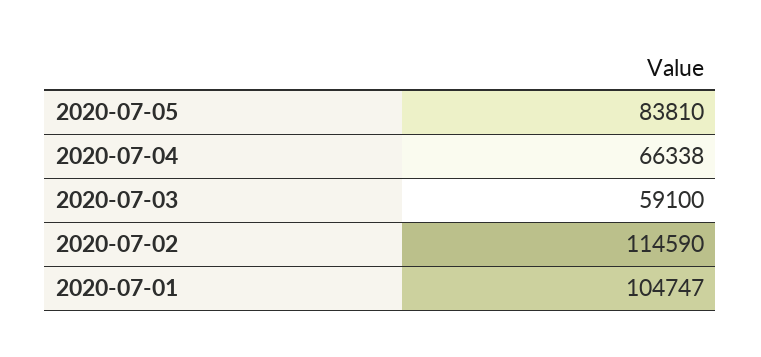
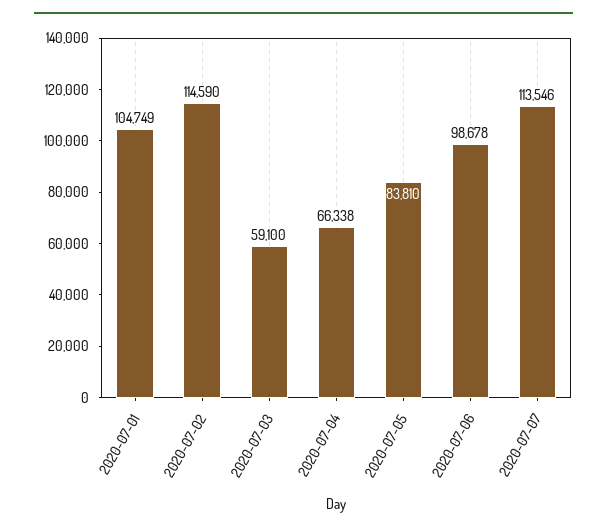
2020-07-01: 104747 -> 104749
2020-07-06: none -> 98678
2020-07-07: none -> 113546

